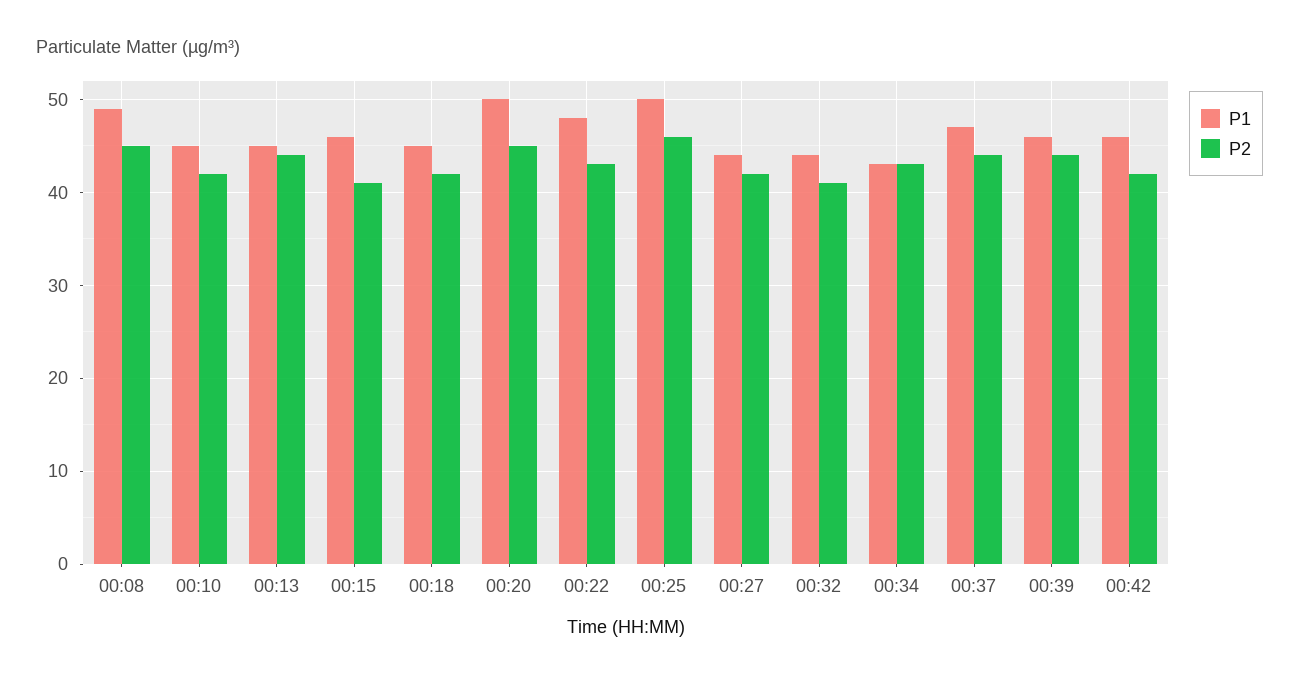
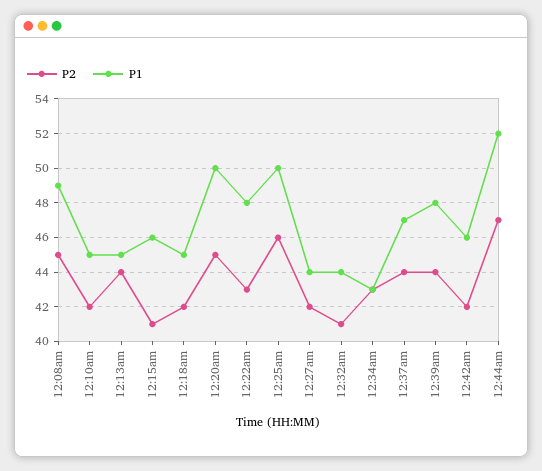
P1, 00:39: 46 -> 48
P2, 12:44am: none -> 47
P1, 12:44am: none -> 52

